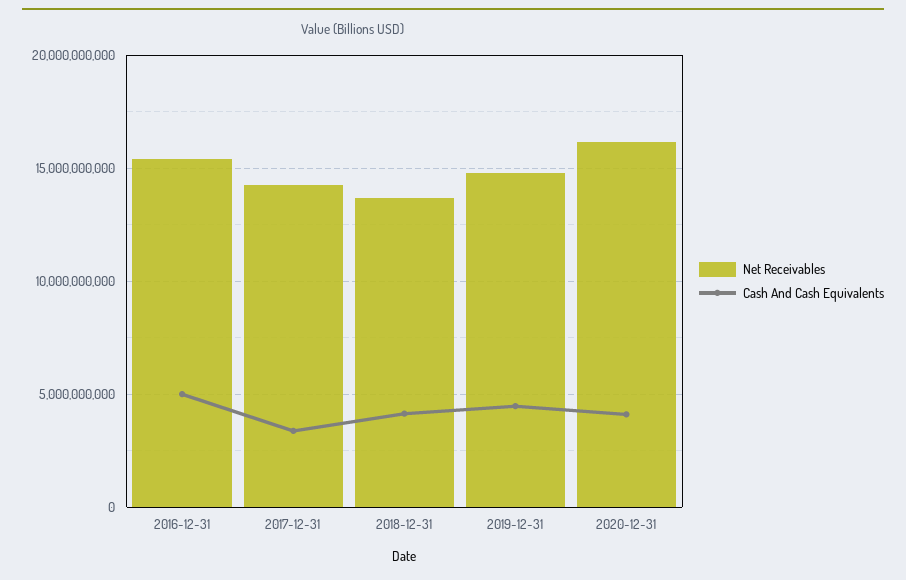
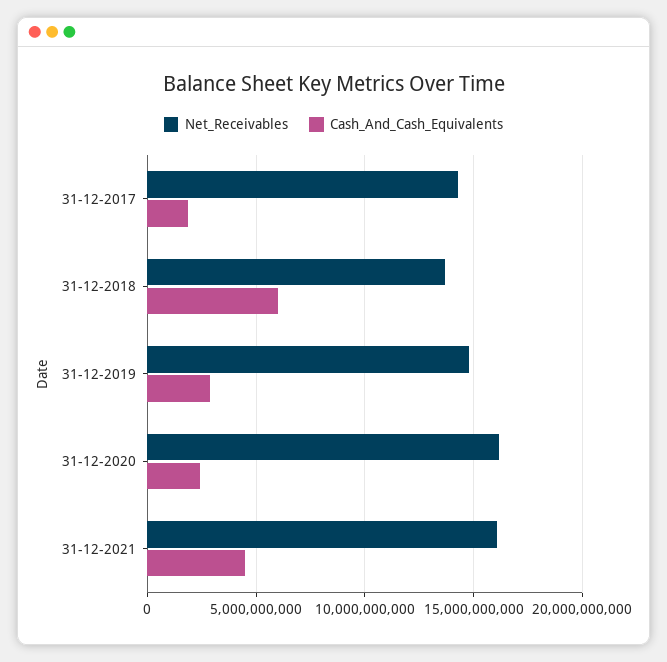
Net Receivables, 2016-12-31: 15500000000 -> none
Cash And Cash Equivalents, 2016-12-31: 5000000000 -> none
Cash And Cash Equivalents, 2017-12-31: 3500000000 -> 2000000000
Cash And Cash Equivalents, 2018-12-31: 4000000000 -> 6000000000
Cash And Cash Equivalents, 2019-12-31: 4500000000 -> 3000000000
Cash And Cash Equivalents, 2020-12-31: 4000000000 -> 2500000000
Net Receivables, 31-12-2021: none -> 16000000000
Cash And Cash Equivalents, 31-12-2021: none -> 4500000000

